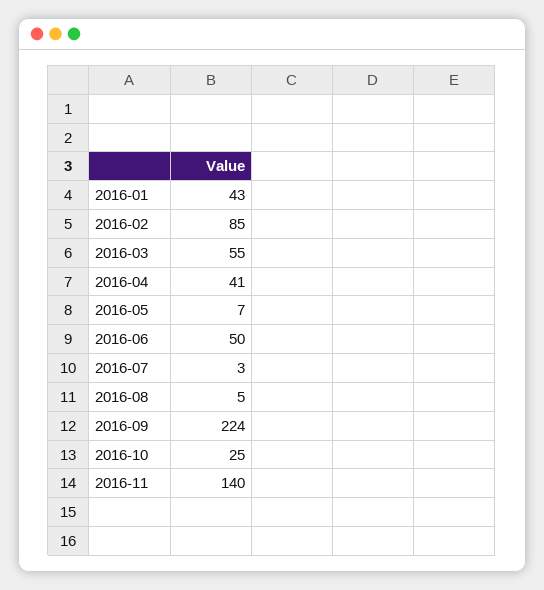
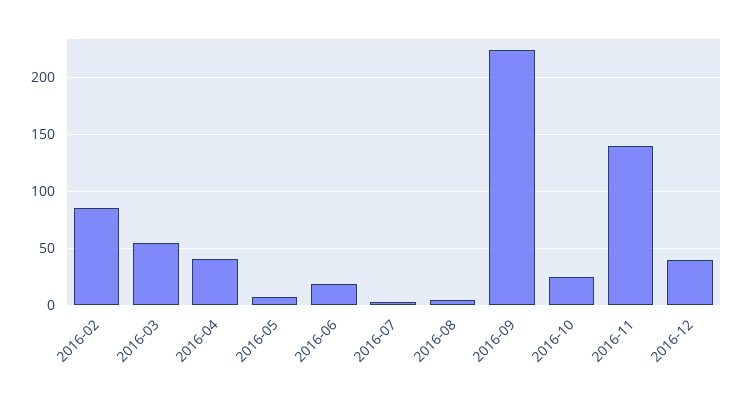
2016-01: 43 -> none
2016-06: 50 -> 20
2016-12: none -> 40

